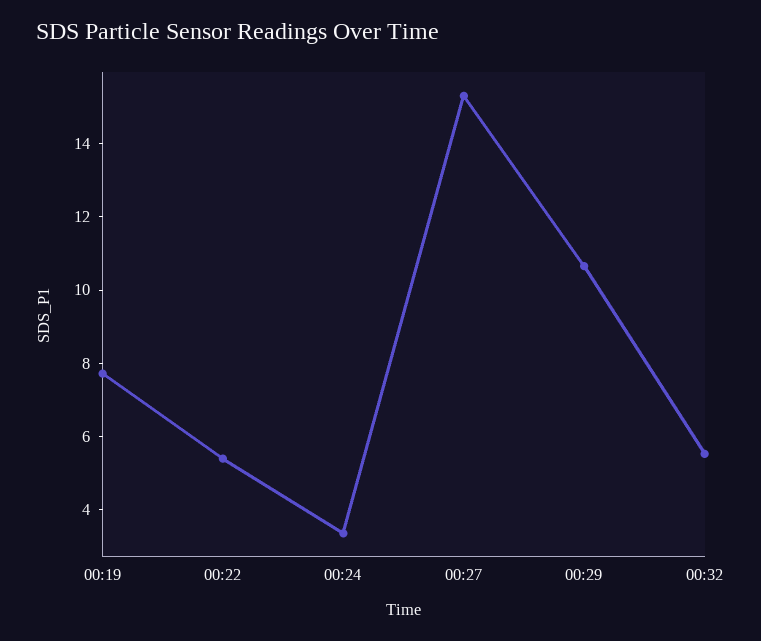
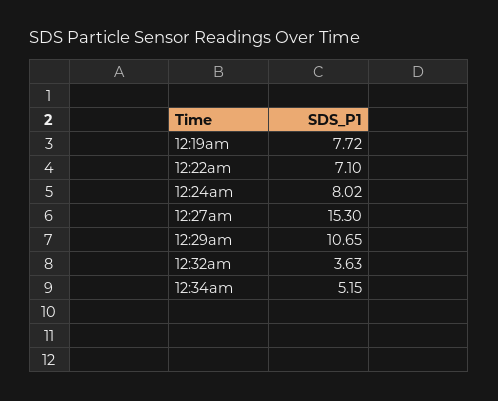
00:22: 5.5 -> 7.1
00:24: 3.5 -> 8.02
00:32: 5.5 -> 3.63
12:34am: none -> 5.15

